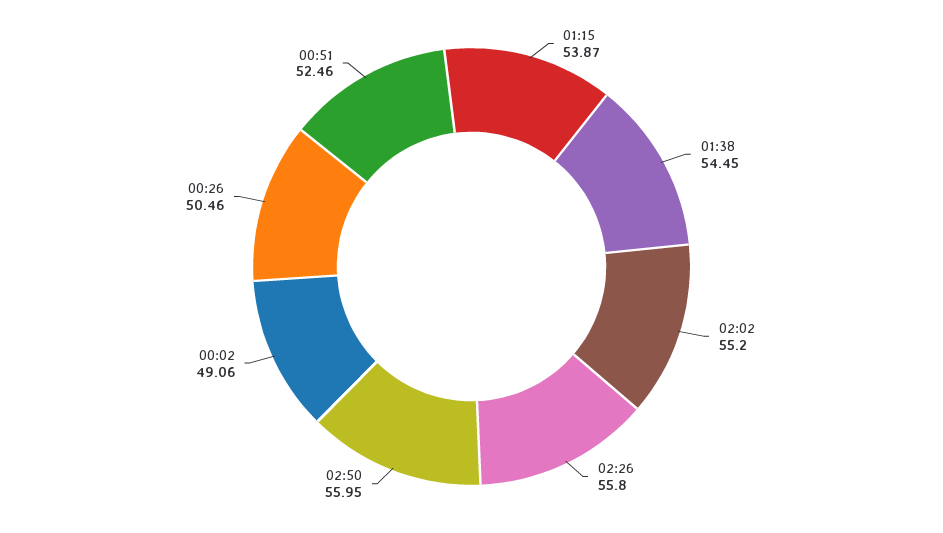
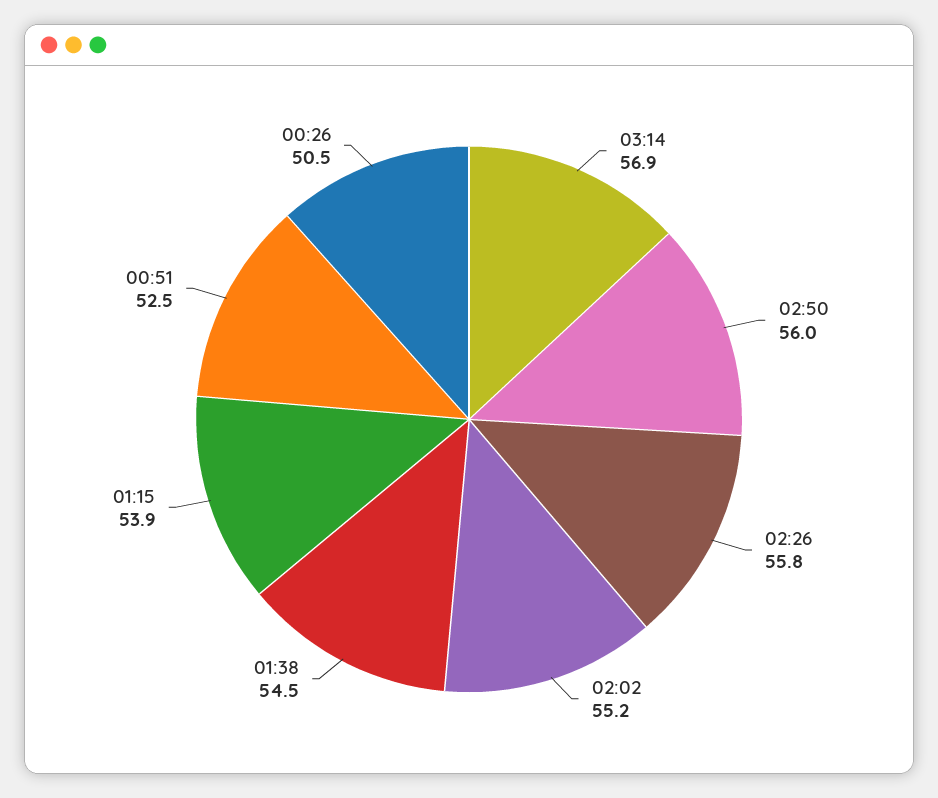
00:02: 49.06 -> none
03:14: none -> 56.9

